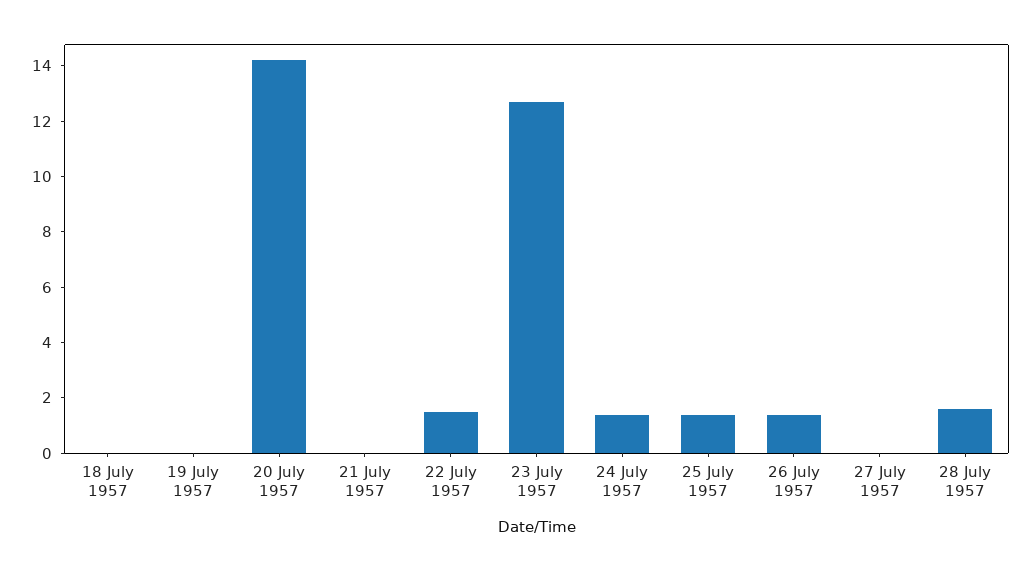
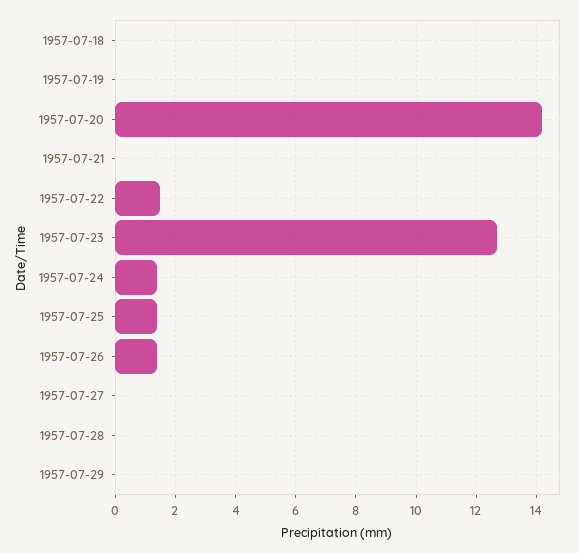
28 July 1957: 1.5 -> 0
1957-07-29: none -> 0

